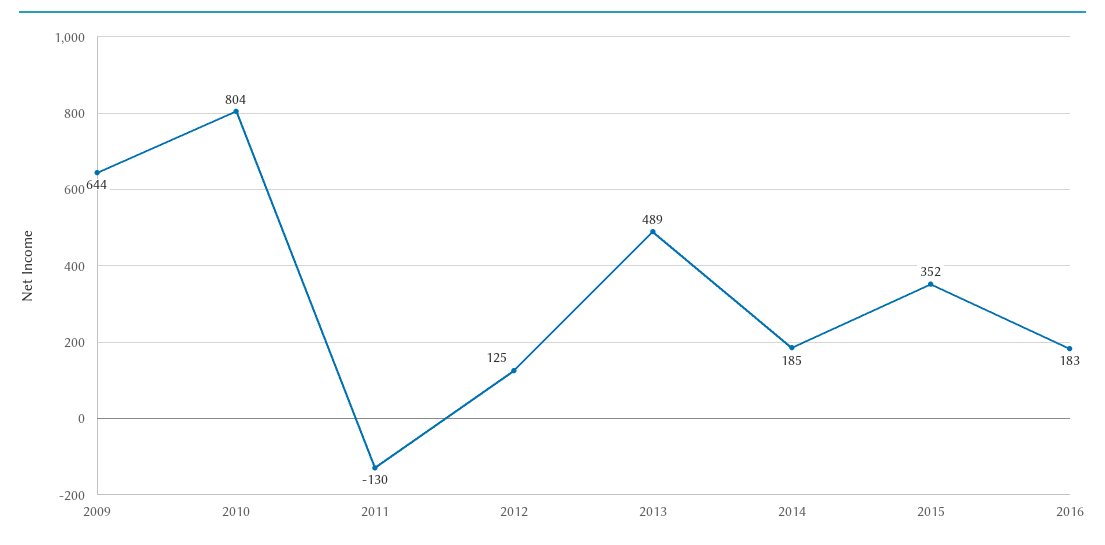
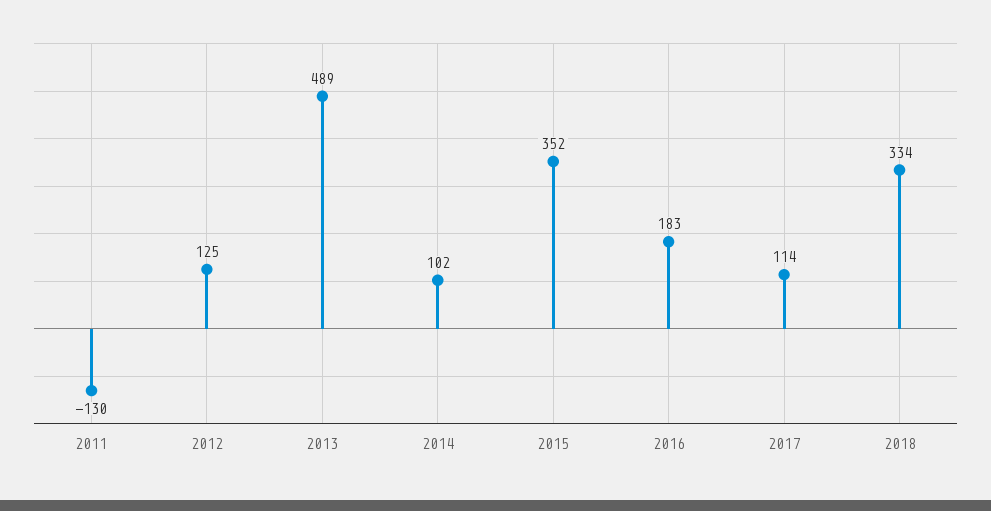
2009: 644 -> none
2010: 804 -> none
2014: 185 -> 102
2017: none -> 114
2018: none -> 334

